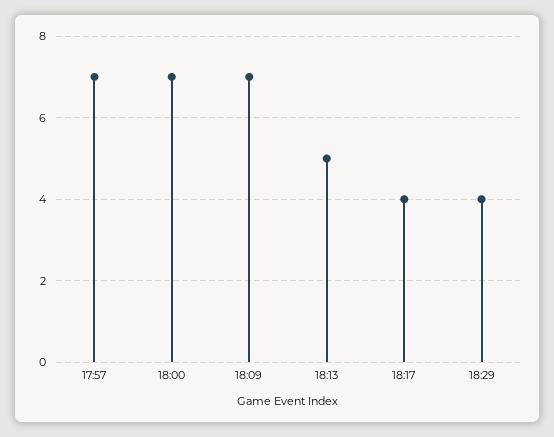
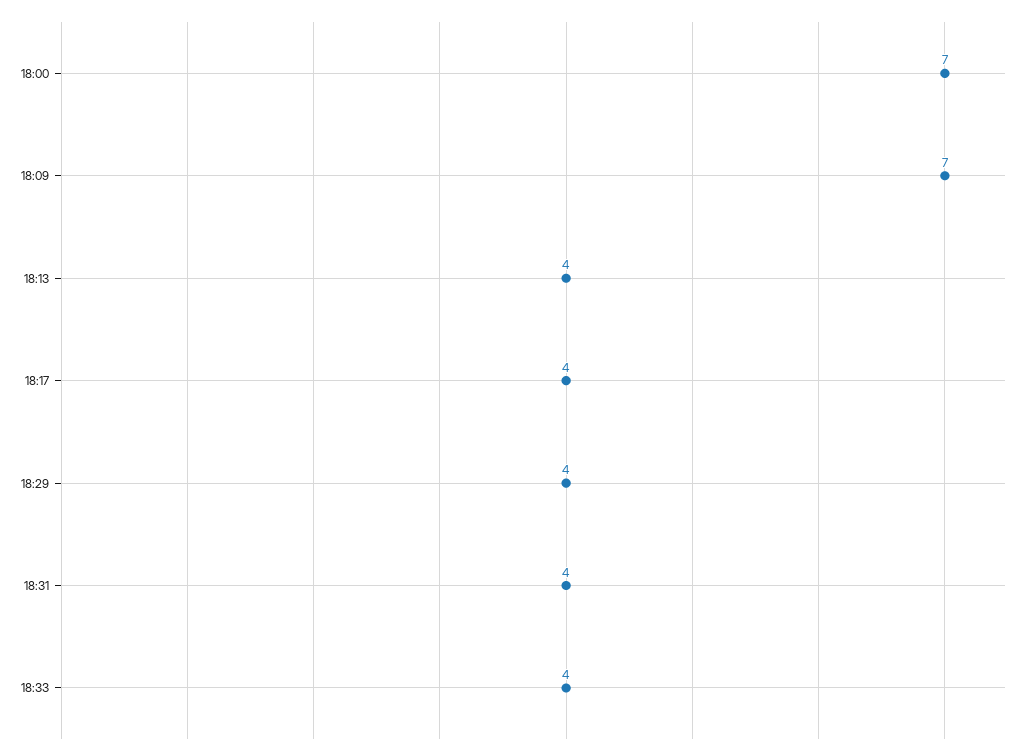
17:57: 7 -> none
18:13: 5 -> 4
18:31: none -> 4
18:33: none -> 4

